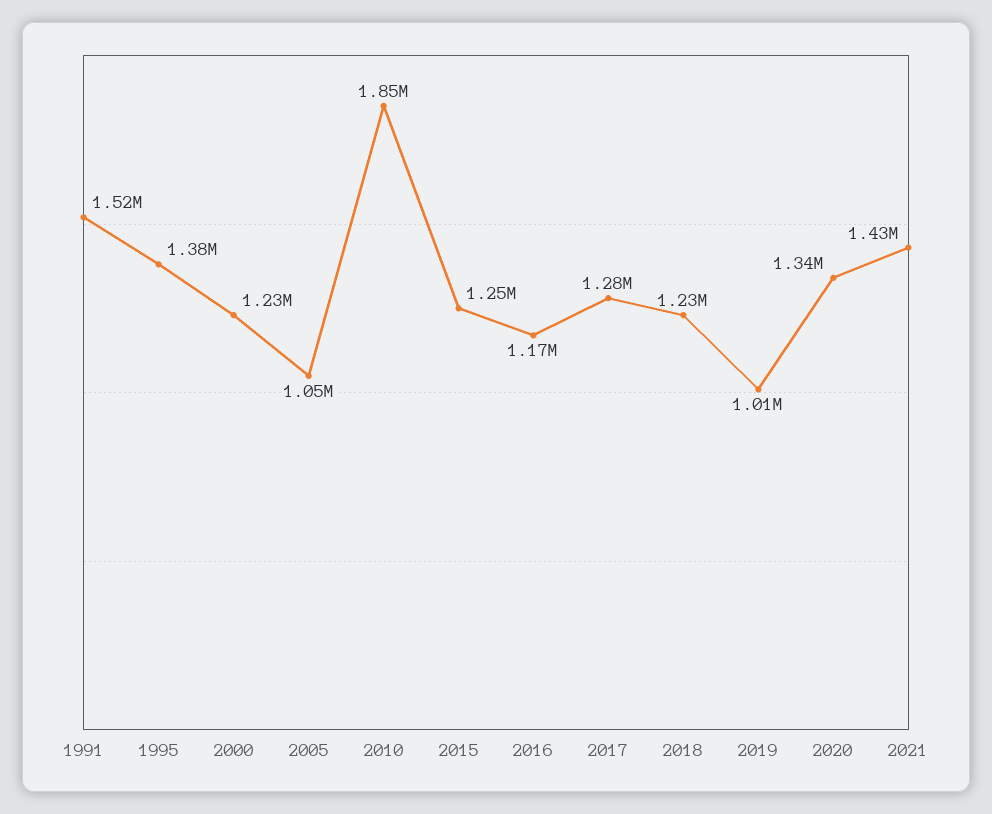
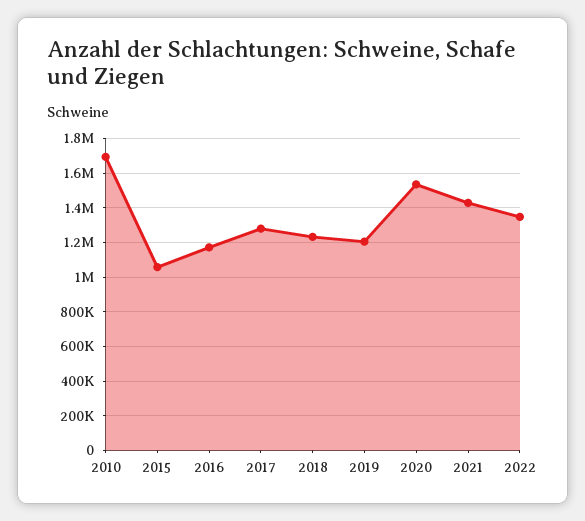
1991: 1520000 -> none
1995: 1380000 -> none
2000: 1230000 -> none
2005: 1050000 -> none
2010: 1850000 -> 1700000
2015: 1250000 -> 1050000
2019: 1010000 -> 1200000
2020: 1340000 -> 1550000
2022: none -> 1350000

